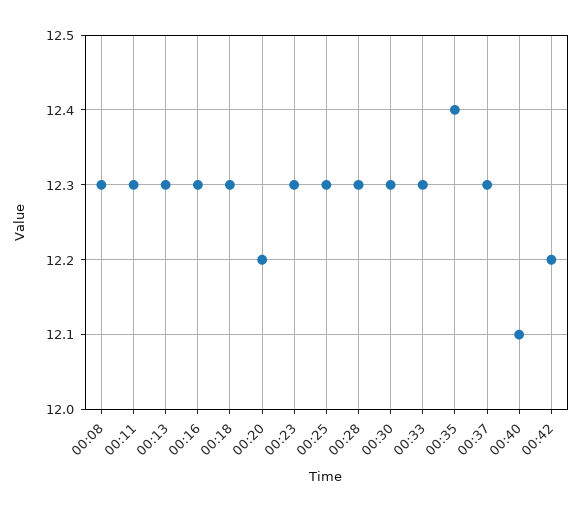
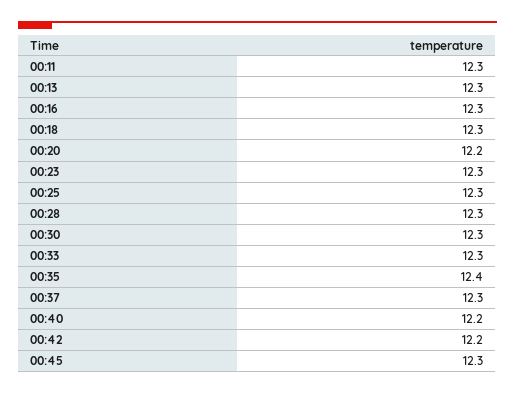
00:08: 12.3 -> none
00:40: 12.1 -> 12.2
00:45: none -> 12.3

